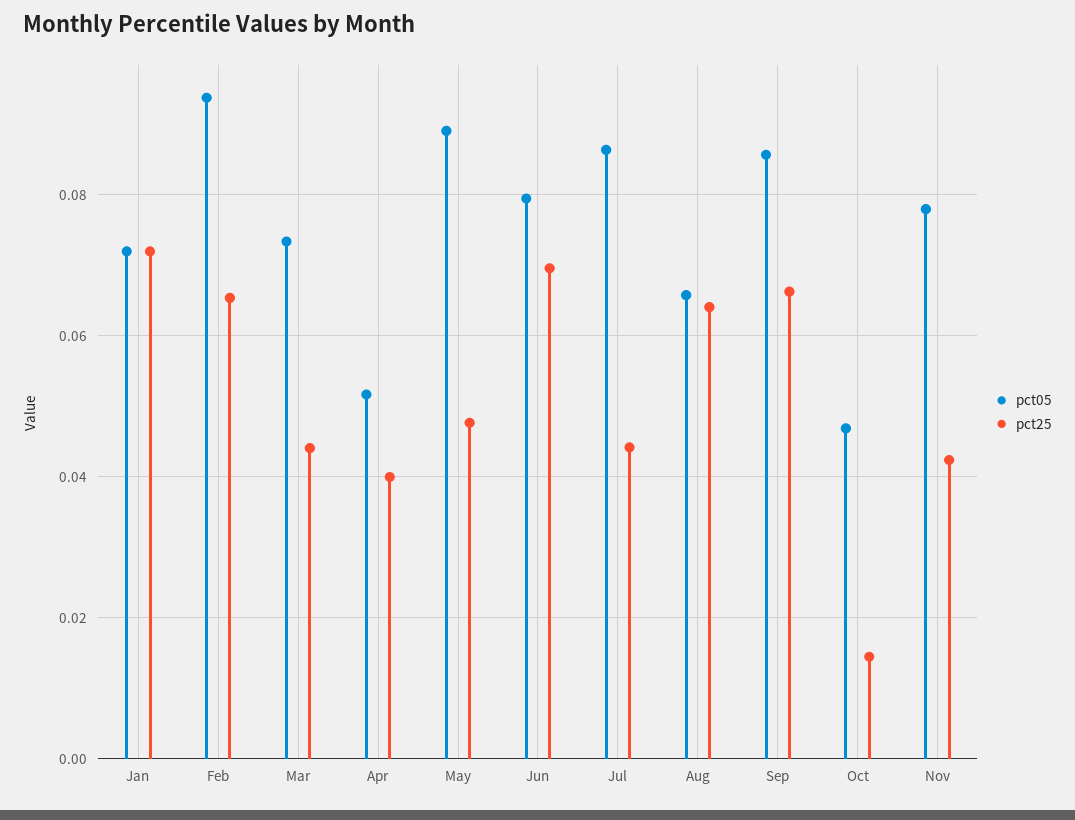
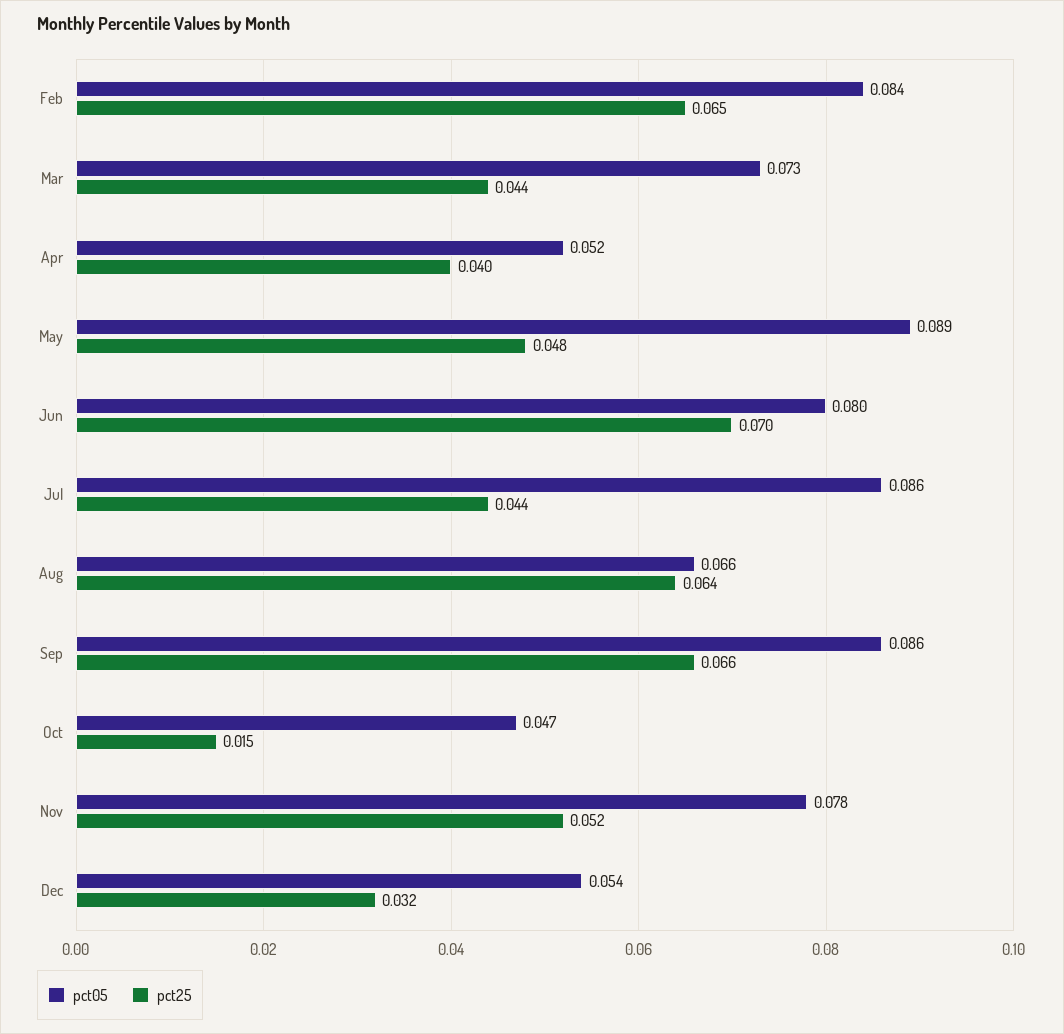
pct05, Jan: 0.072 -> none
pct25, Jan: 0.072 -> none
pct05, Feb: 0.094 -> 0.084
pct25, Nov: 0.042 -> 0.052
pct05, Dec: none -> 0.054
pct25, Dec: none -> 0.032

